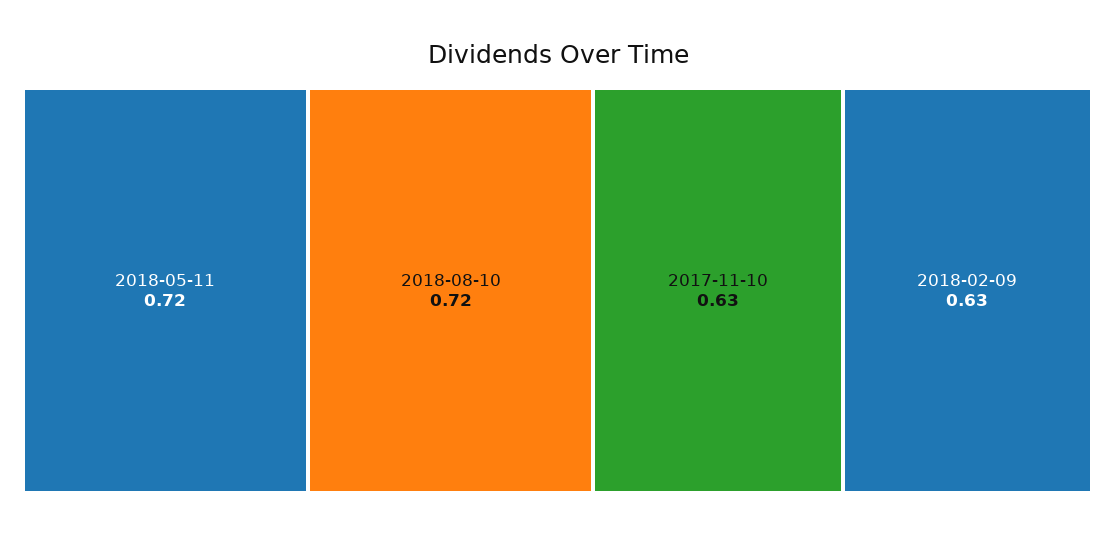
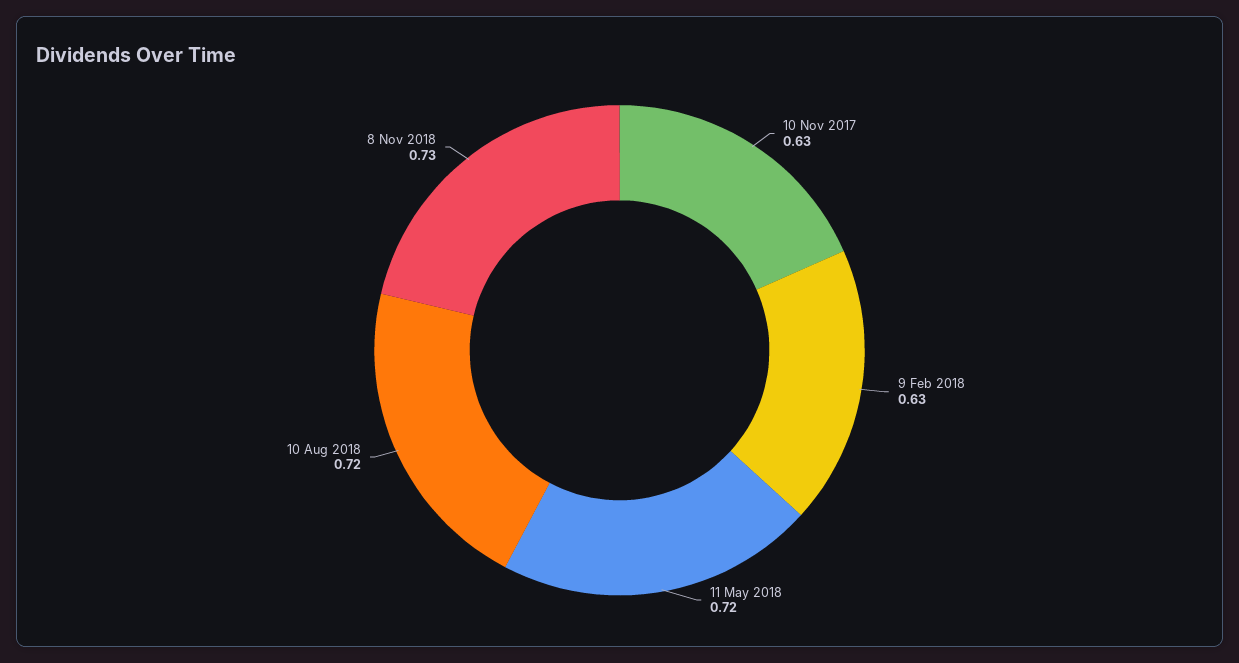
8 Nov 2018: none -> 0.73

